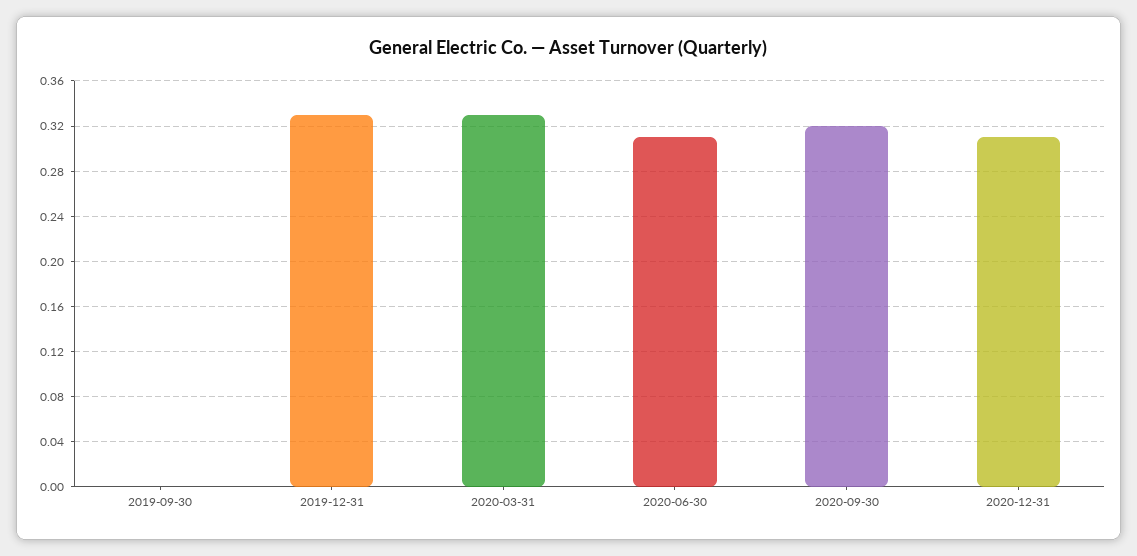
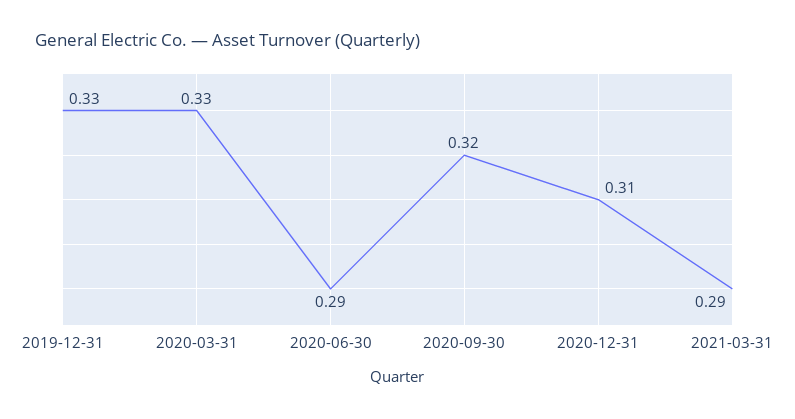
2019-09-30: 0 -> none
2020-06-30: 0.31 -> 0.29
2021-03-31: none -> 0.29

